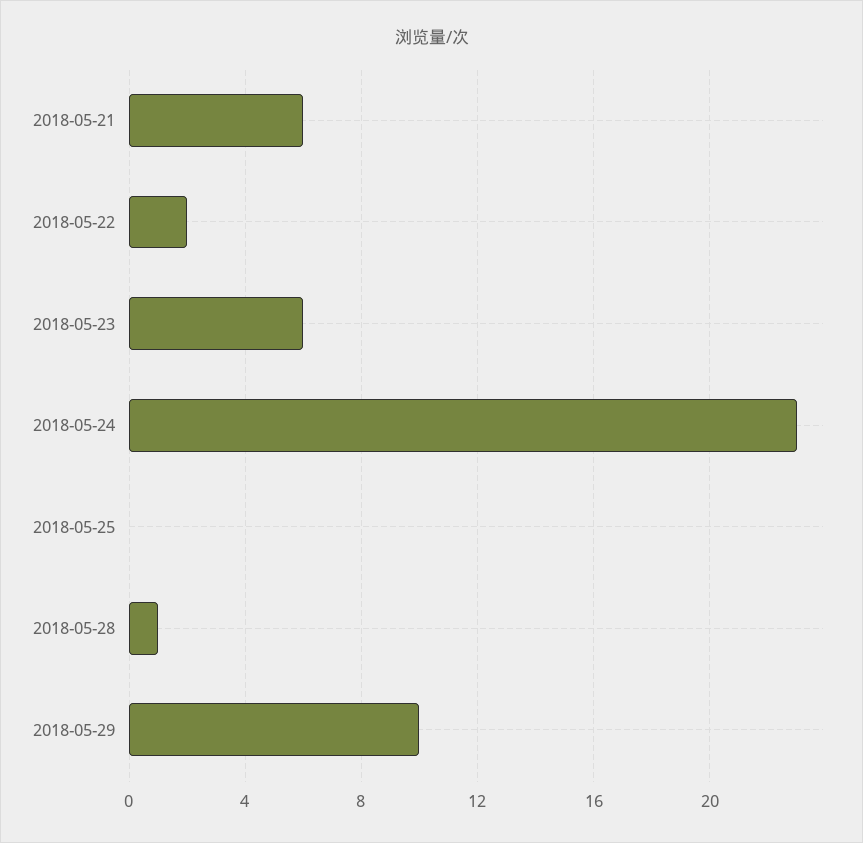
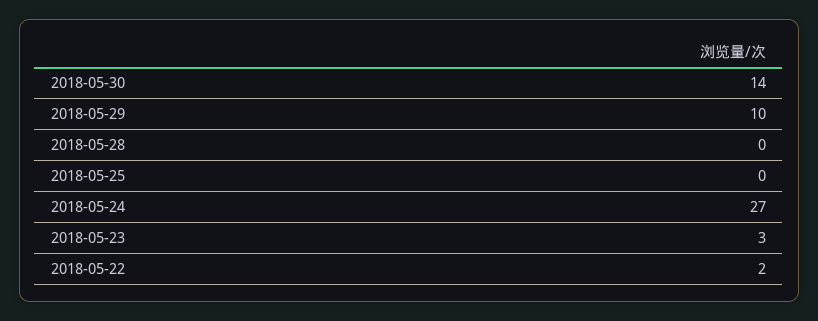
2018-05-21: 6 -> none
2018-05-23: 6 -> 3
2018-05-24: 23 -> 27
2018-05-28: 1 -> 0
2018-05-30: none -> 14

